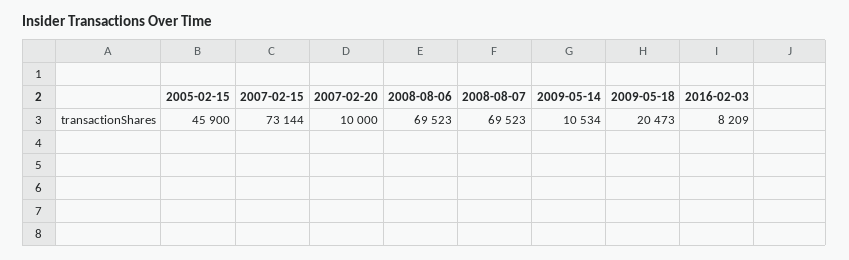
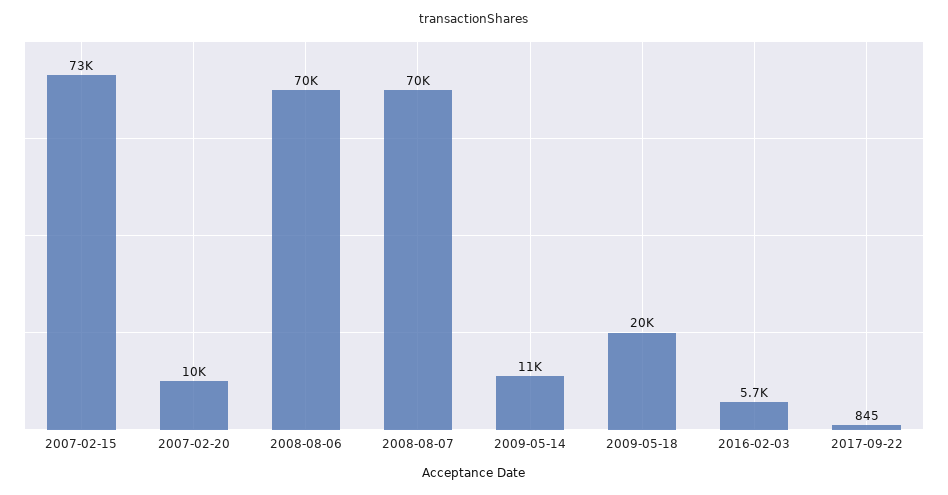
2005-02-15: 45900 -> none
2016-02-03: 8209 -> 5700
2017-09-22: none -> 845

